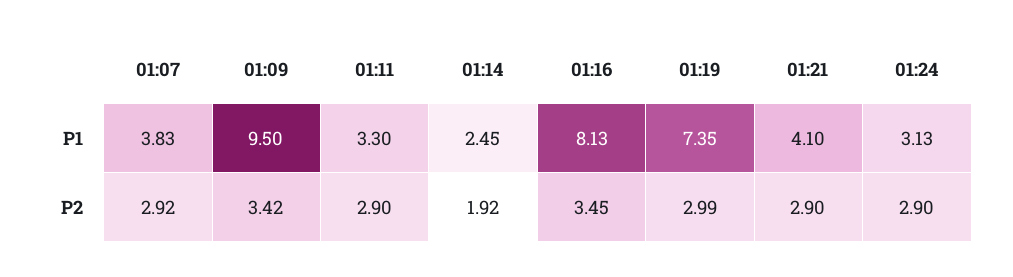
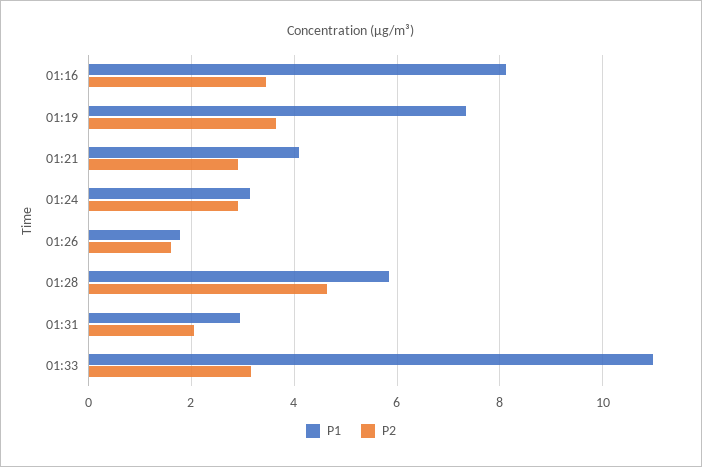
P1, 01:07: 3.83 -> none
P1, 01:09: 9.5 -> none
P1, 01:11: 3.3 -> none
P1, 01:14: 2.45 -> none
P2, 01:07: 2.92 -> none
P2, 01:09: 3.42 -> none
P2, 01:11: 2.9 -> none
P2, 01:14: 1.92 -> none
P2, 01:19: 2.99 -> 3.6
P1, 01:26: none -> 1.8
P2, 01:26: none -> 1.6
P1, 01:28: none -> 5.8
P2, 01:28: none -> 4.6
P1, 01:31: none -> 3
P2, 01:31: none -> 2
P1, 01:33: none -> 11
P2, 01:33: none -> 3.2

